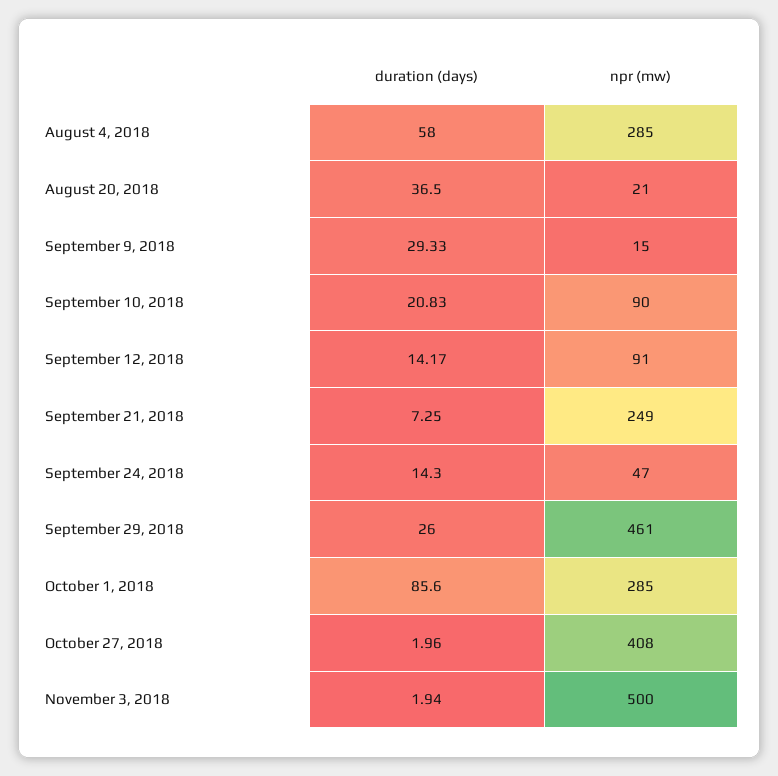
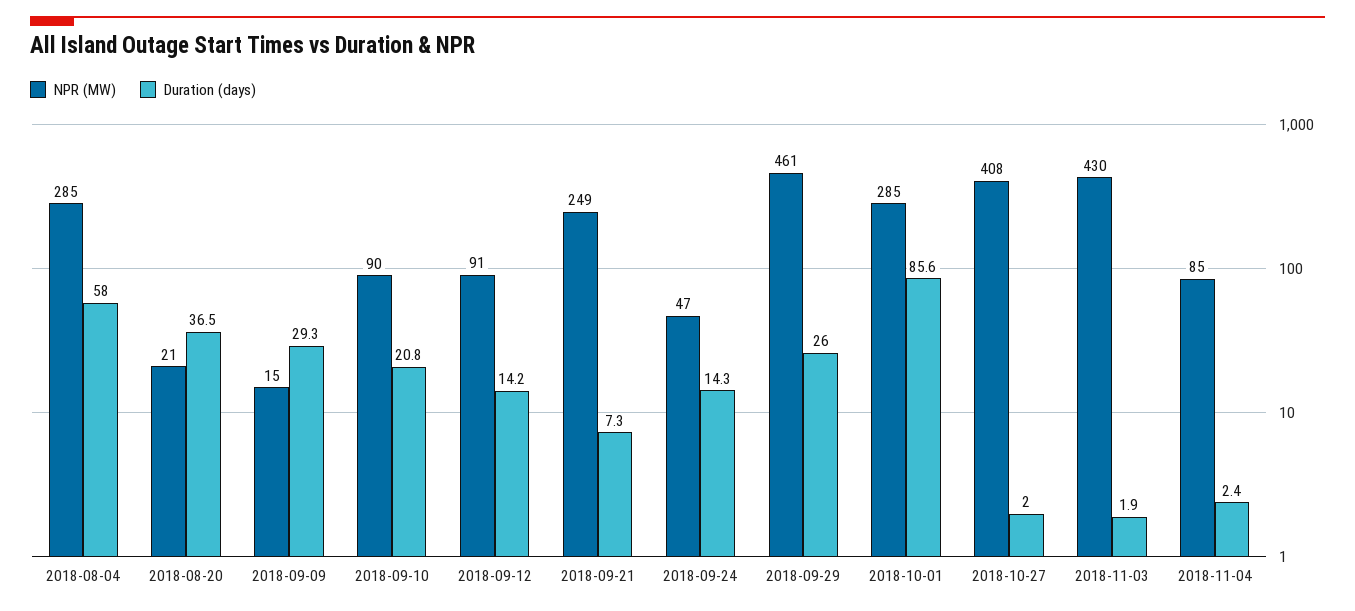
npr (mw), November 3, 2018: 500 -> 430
npr (mw), 2018-11-04: none -> 85
duration (days), 2018-11-04: none -> 2.4

